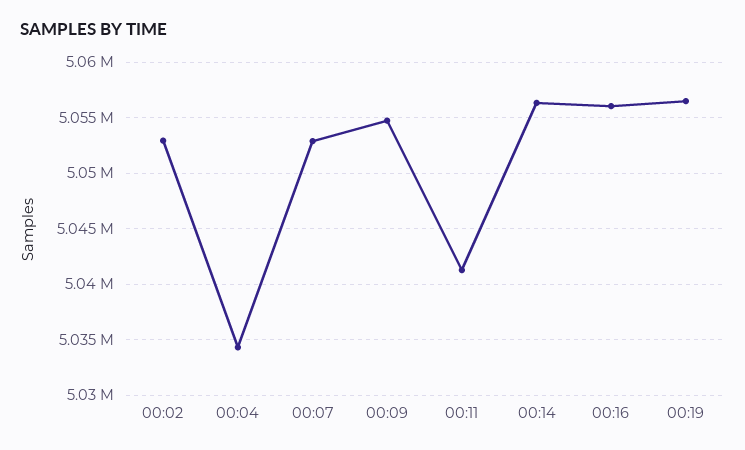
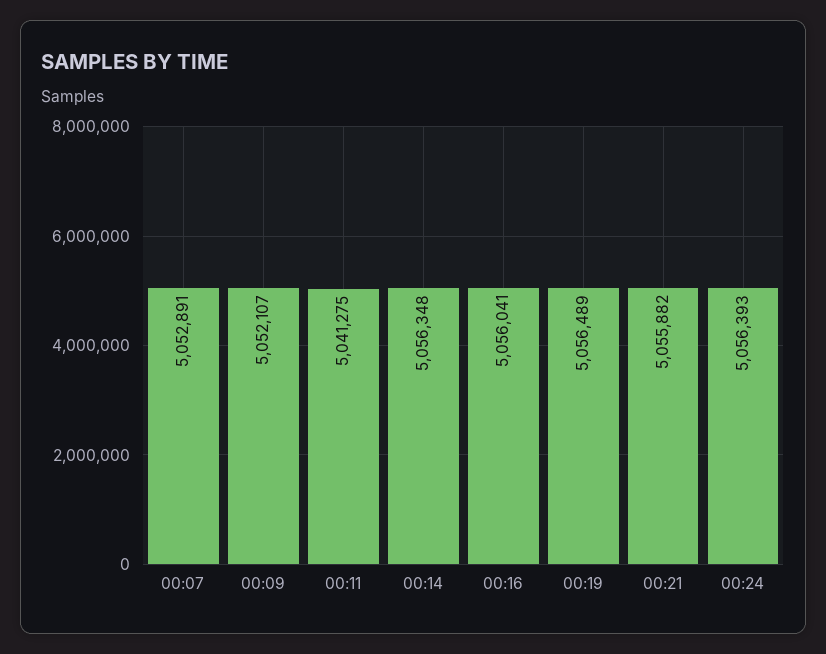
00:02: 5053000 -> none
00:04: 5034000 -> none
00:09: 5055000 -> 5052107
00:21: none -> 5055882
00:24: none -> 5056393

